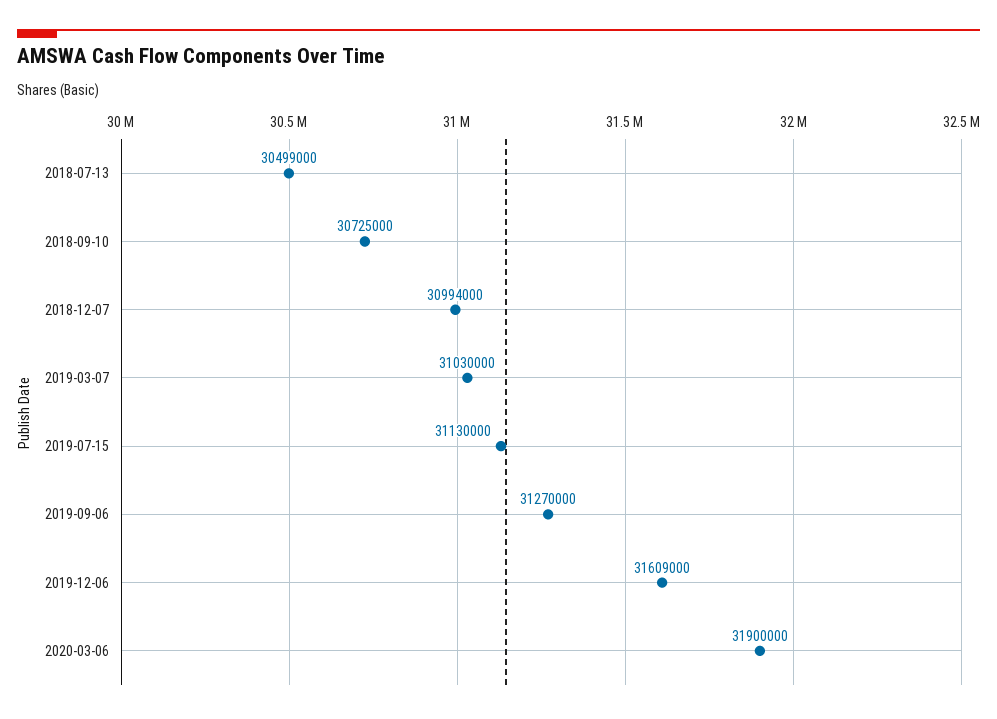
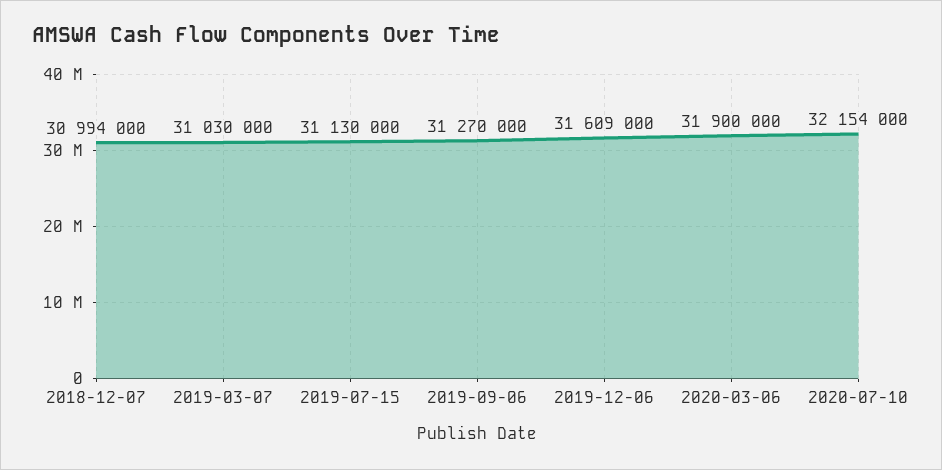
2018-07-13: 30499000 -> none
2018-09-10: 30725000 -> none
2020-07-10: none -> 32154000

